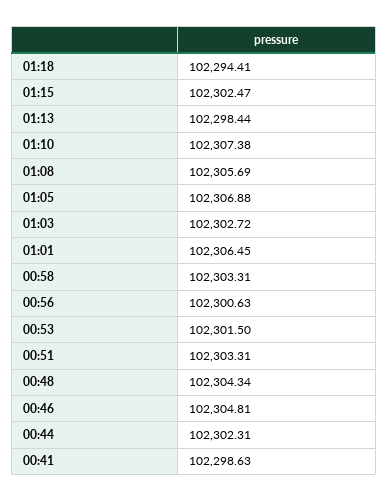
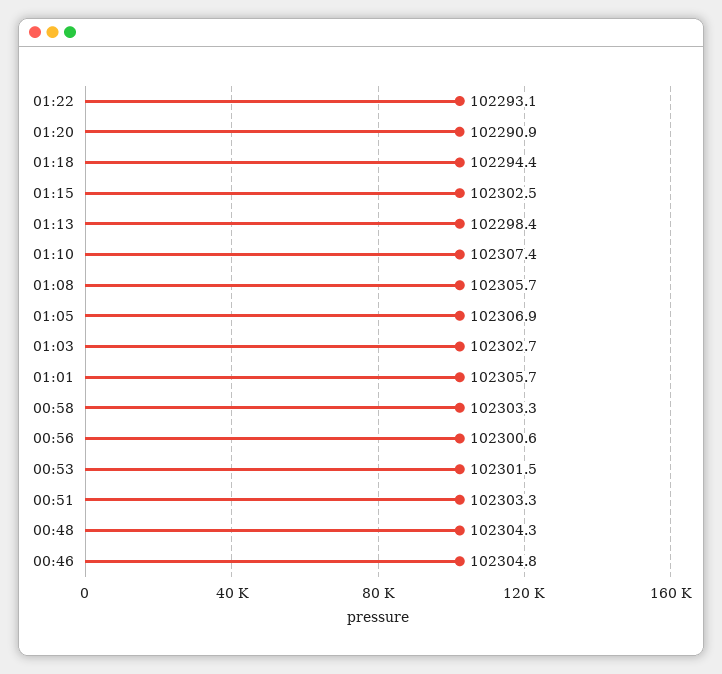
01:01: 102306.45 -> 102305.7
00:44: 102302.31 -> none
00:41: 102298.63 -> none
01:22: none -> 102293.1
01:20: none -> 102290.9

